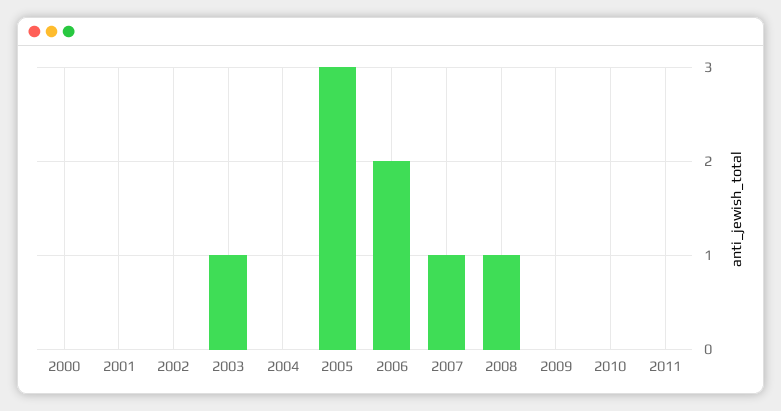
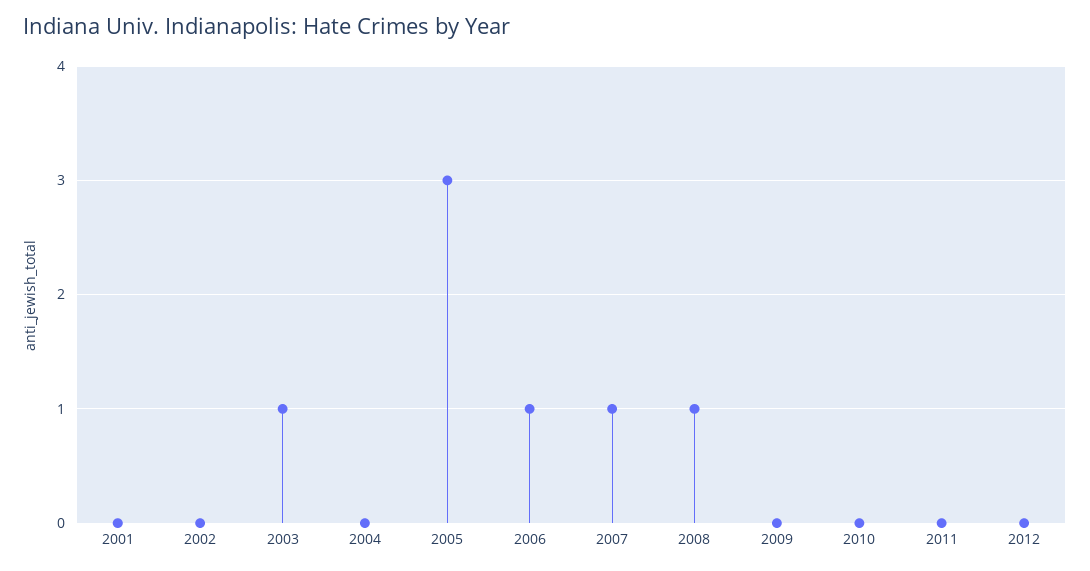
2000: 0 -> none
2006: 2 -> 1
2012: none -> 0

